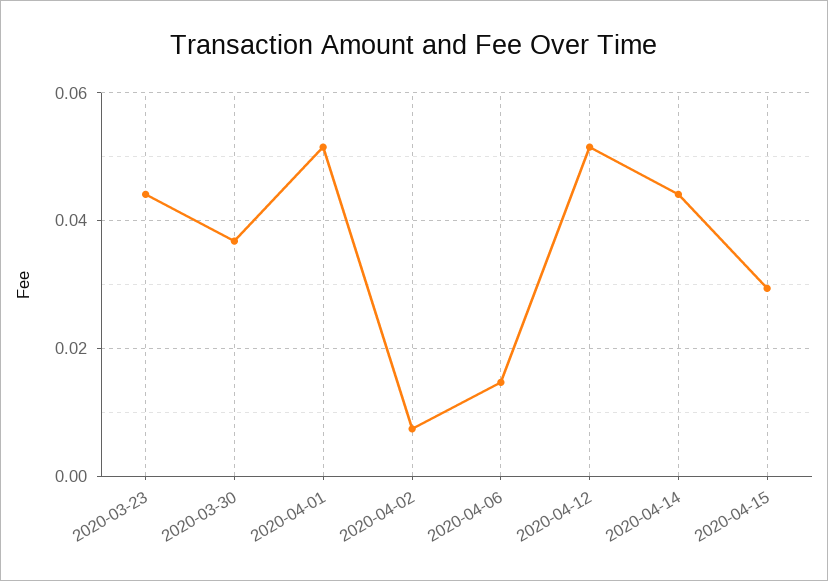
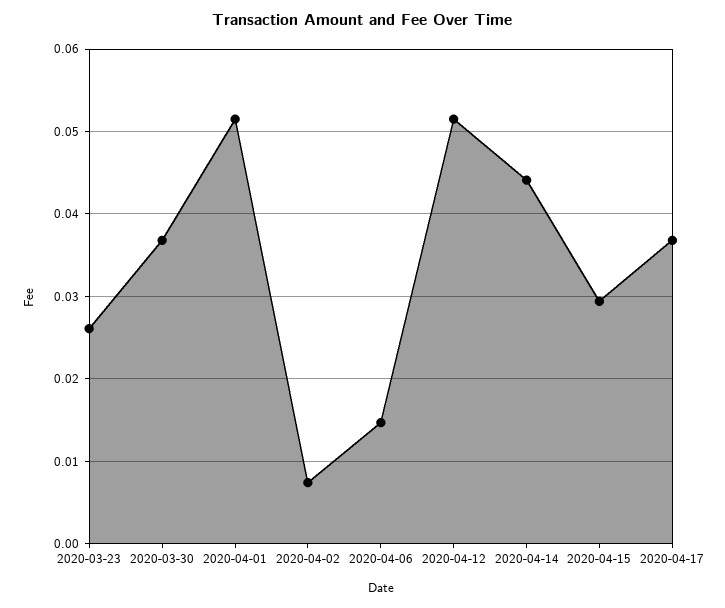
2020-03-23: 0.044 -> 0.026
2020-04-17: none -> 0.037

